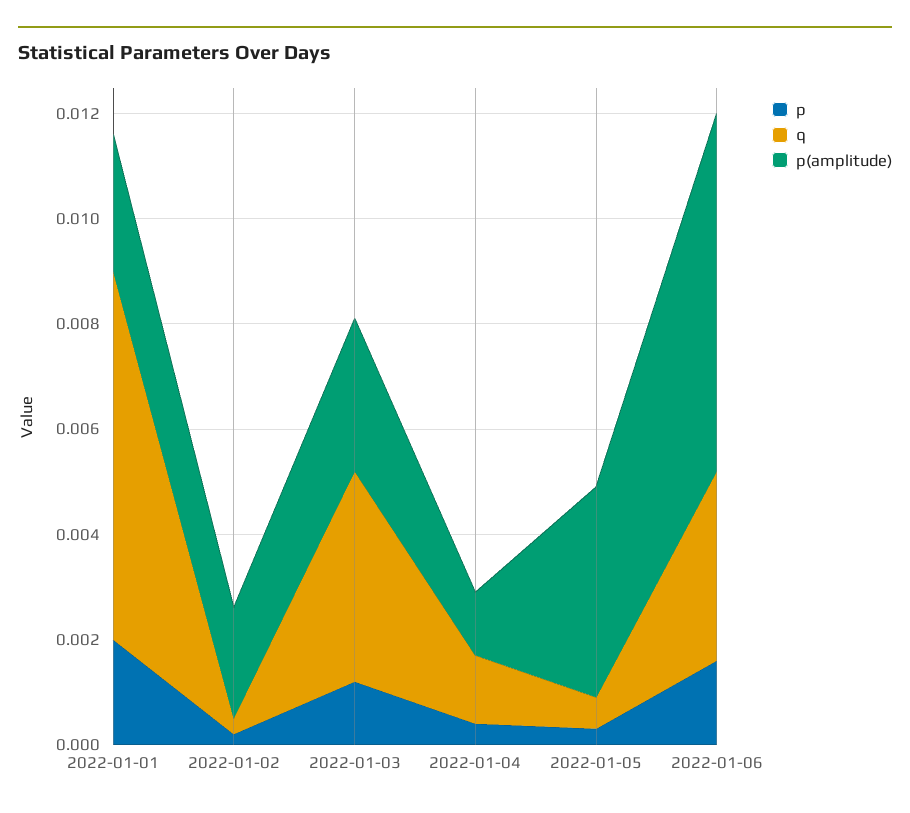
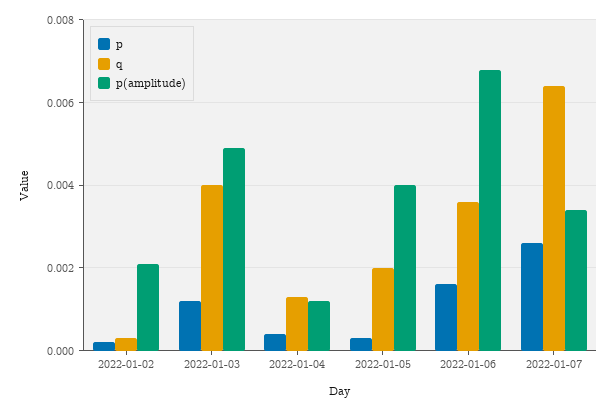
p, 2022-01-01: 0.002 -> none
q, 2022-01-01: 0.007 -> none
p(amplitude), 2022-01-01: 0.0025 -> none
p(amplitude), 2022-01-03: 0.003 -> 0.005
q, 2022-01-05: 0.0005 -> 0.002
p, 2022-01-07: none -> 0.0025
q, 2022-01-07: none -> 0.0065
p(amplitude), 2022-01-07: none -> 0.0035

